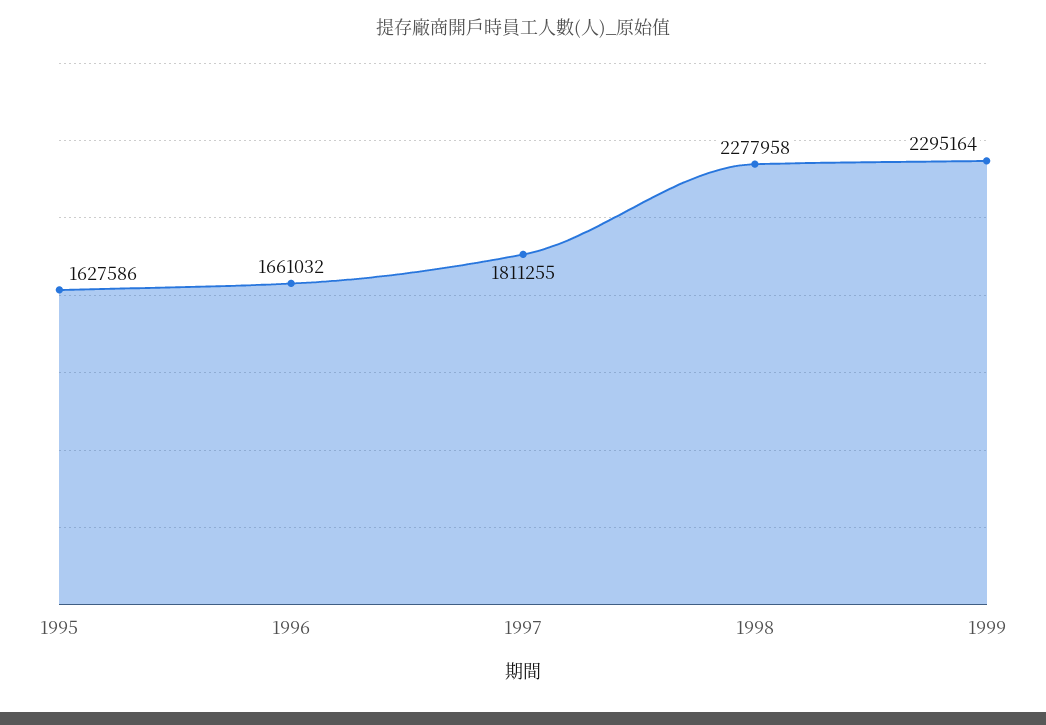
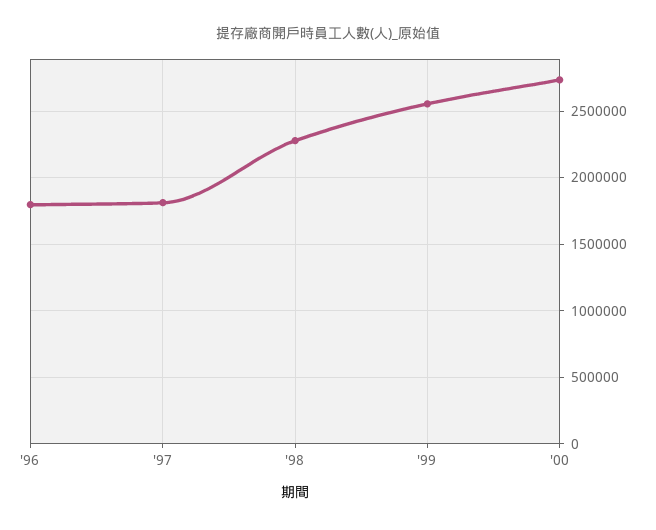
1995: 1627586 -> none
1996: 1661032 -> 1800000
1999: 2295164 -> 2550000
'00: none -> 2750000

